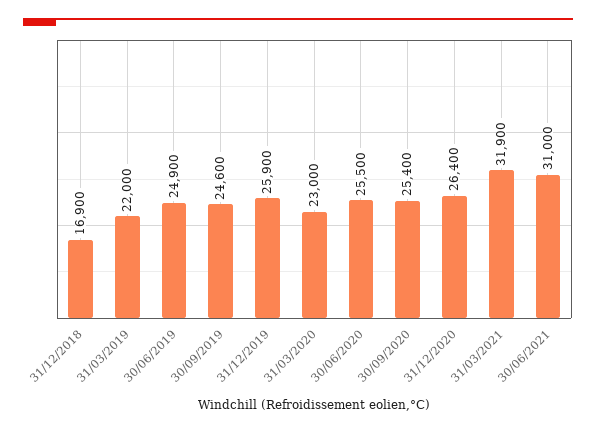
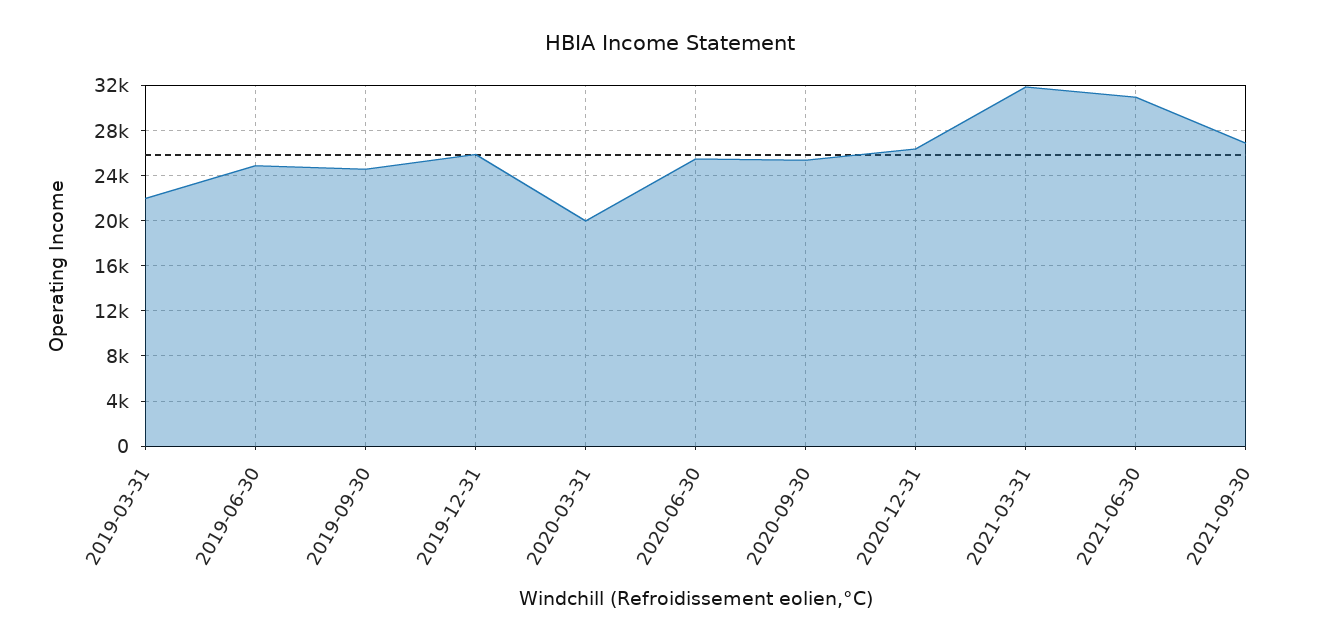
31/12/2018: 16900 -> none
31/03/2020: 23000 -> 20000
2021-09-30: none -> 27000

